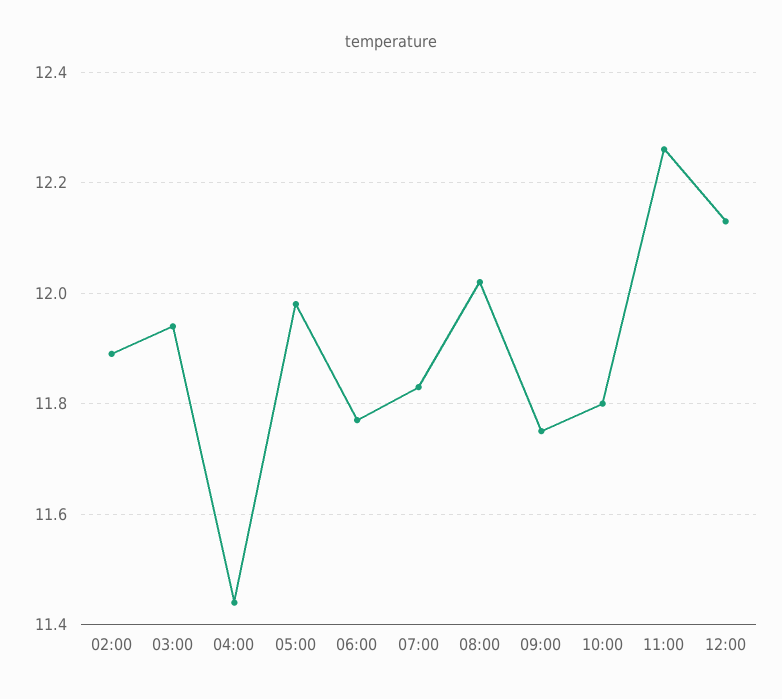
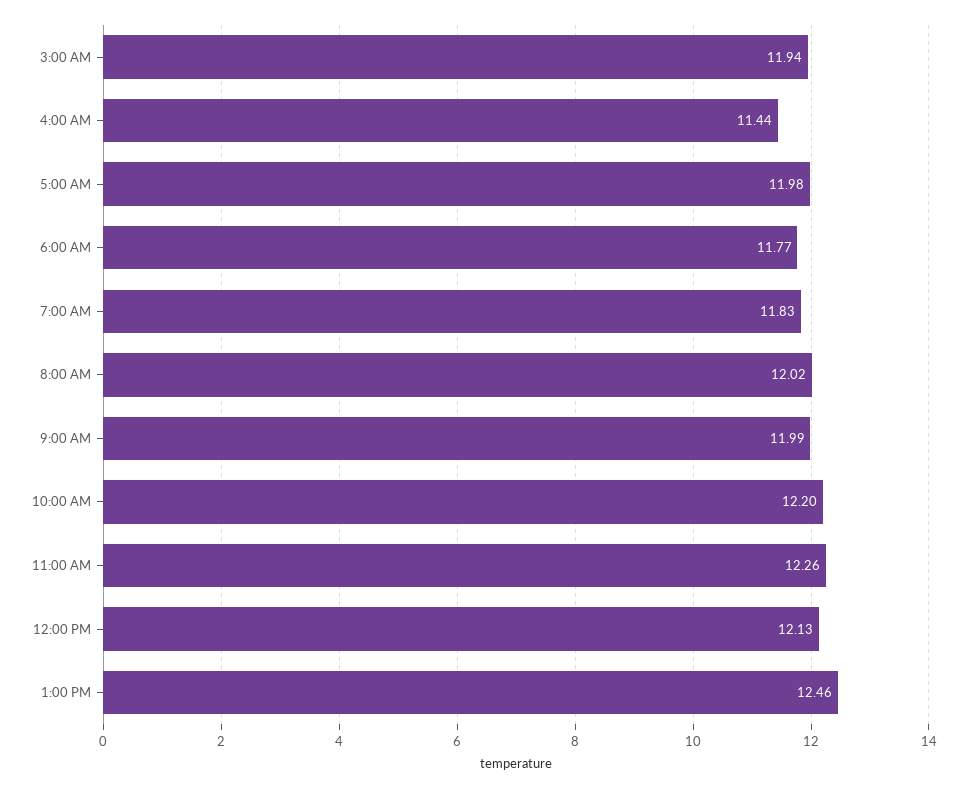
02:00: 11.9 -> none
09:00: 11.75 -> 11.99
10:00: 11.8 -> 12.2
1:00 PM: none -> 12.46

